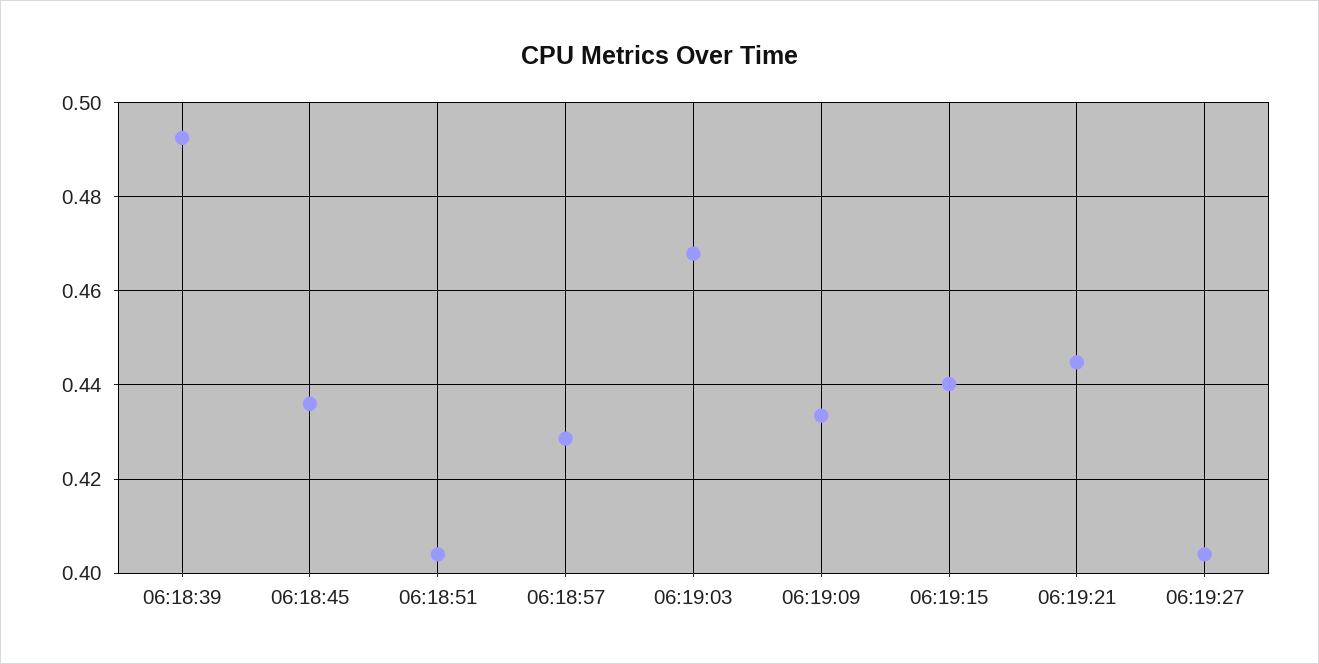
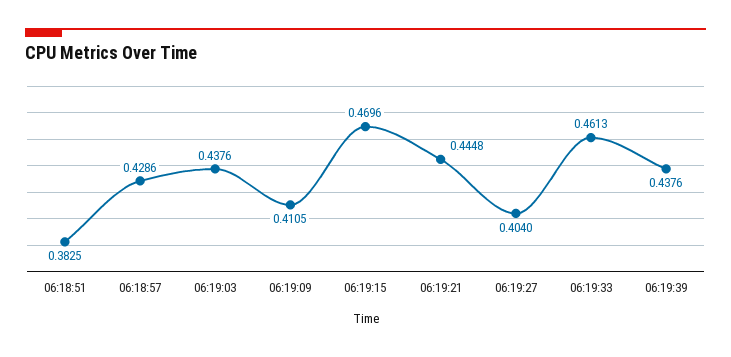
06:18:39: 0.492 -> none
06:18:45: 0.436 -> none
06:18:51: 0.404 -> 0.3825
06:19:03: 0.468 -> 0.4376
06:19:09: 0.434 -> 0.4105
06:19:15: 0.44 -> 0.4696
06:19:33: none -> 0.4613
06:19:39: none -> 0.4376

